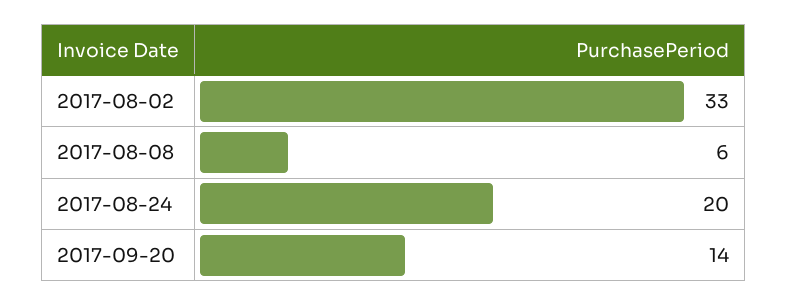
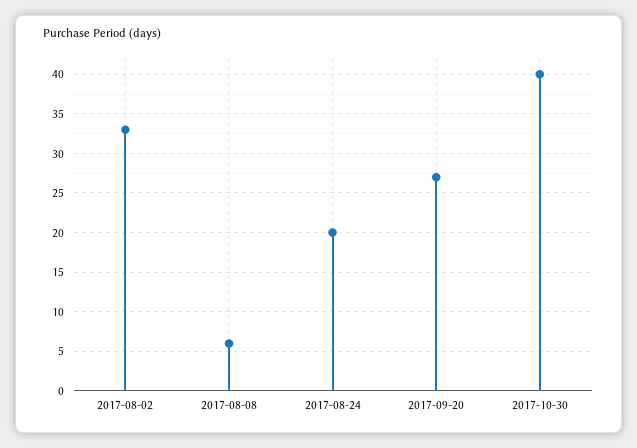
2017-09-20: 14 -> 27
2017-10-30: none -> 40

